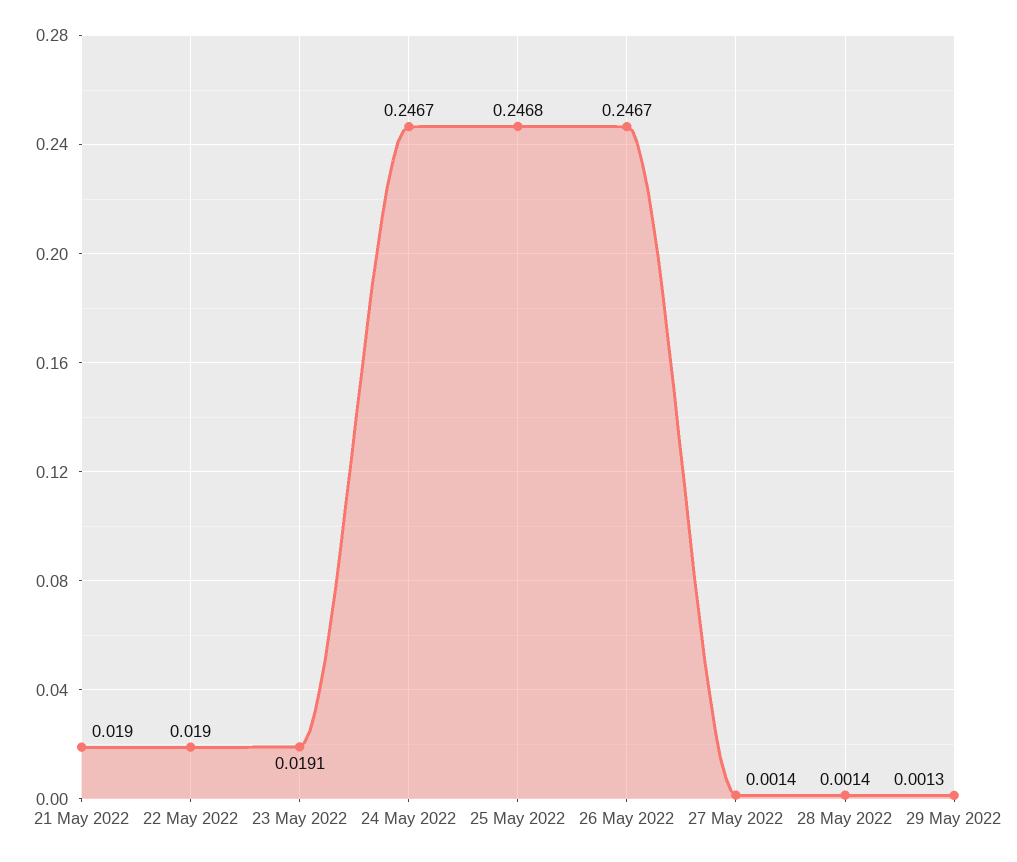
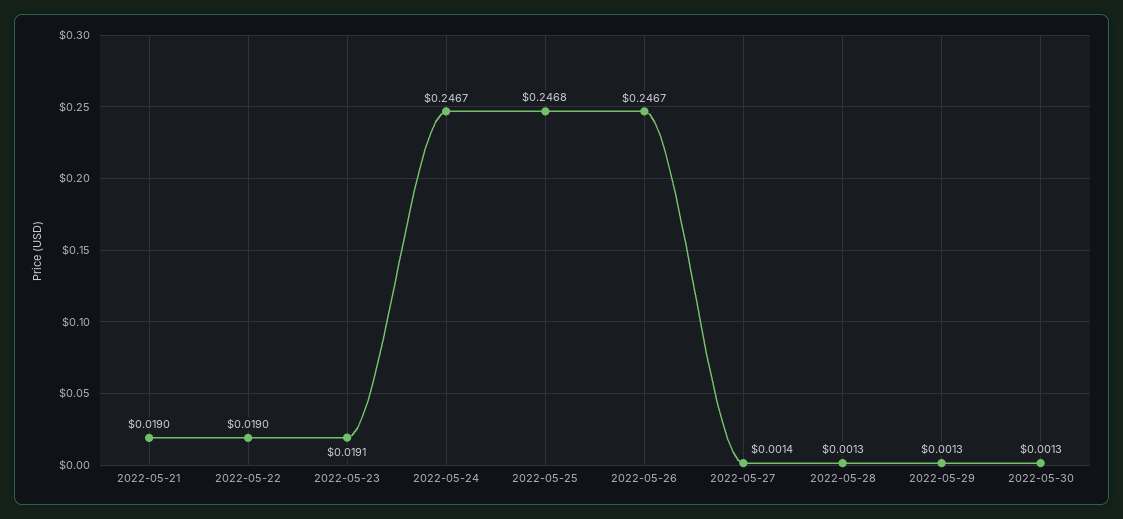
28 May 2022: 0.0014 -> 0.0013
2022-05-30: none -> 0.0013

